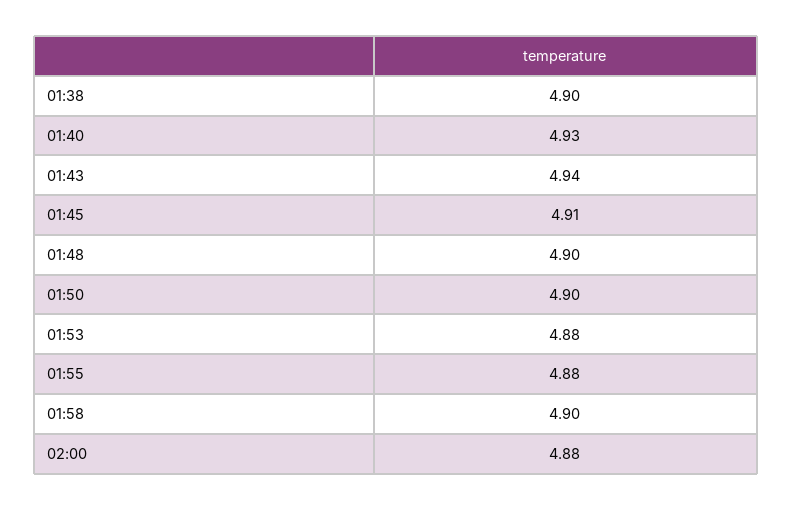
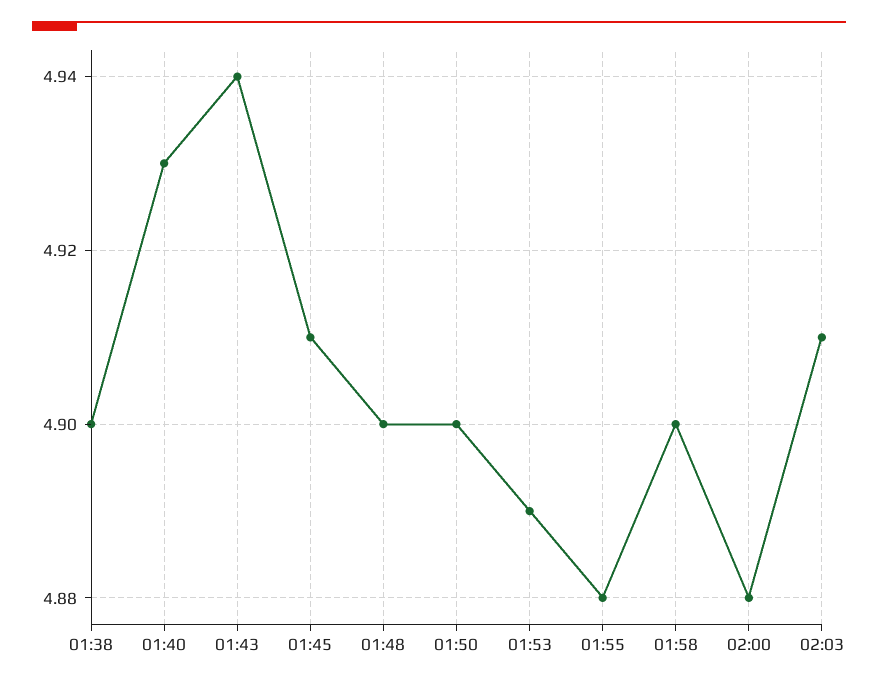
01:53: 4.88 -> 4.89
02:03: none -> 4.91

